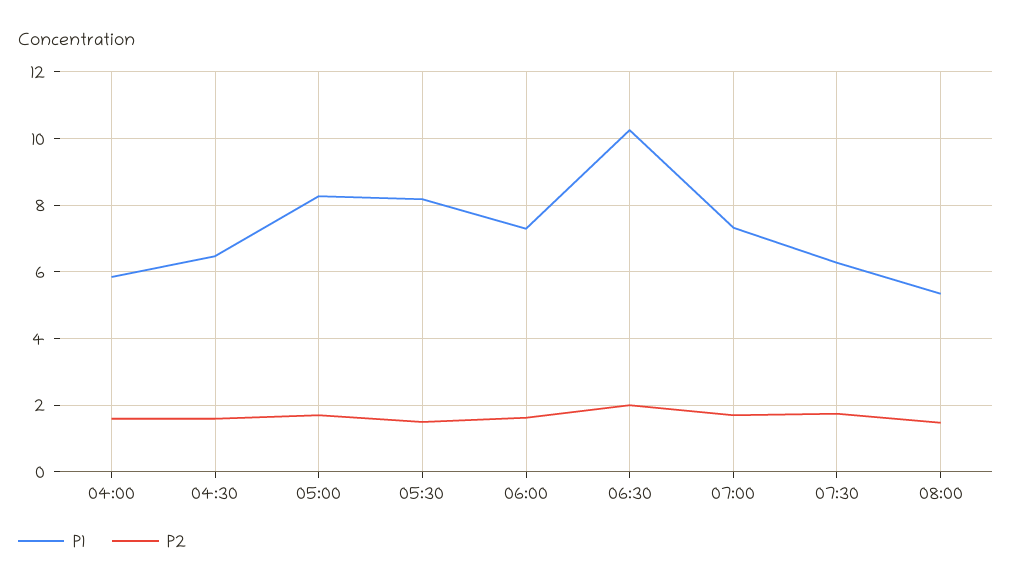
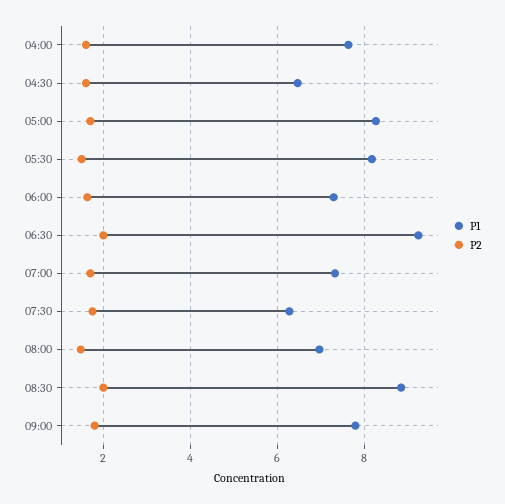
P1, 04:00: 5.8 -> 7.6
P1, 06:30: 10.2 -> 9.2
P1, 08:00: 5.4 -> 7
P1, 08:30: none -> 8.8
P2, 08:30: none -> 2
P1, 09:00: none -> 7.8
P2, 09:00: none -> 1.8

